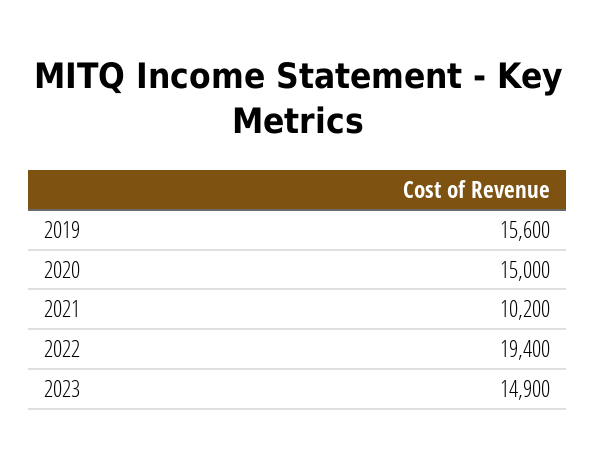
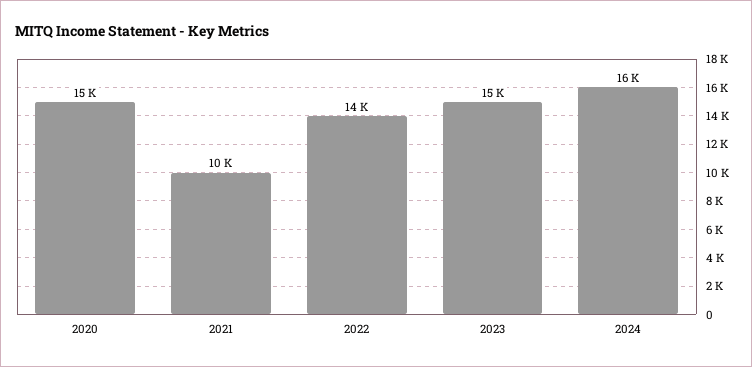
2019: 15600 -> none
2022: 19400 -> 14000
2024: none -> 16000

